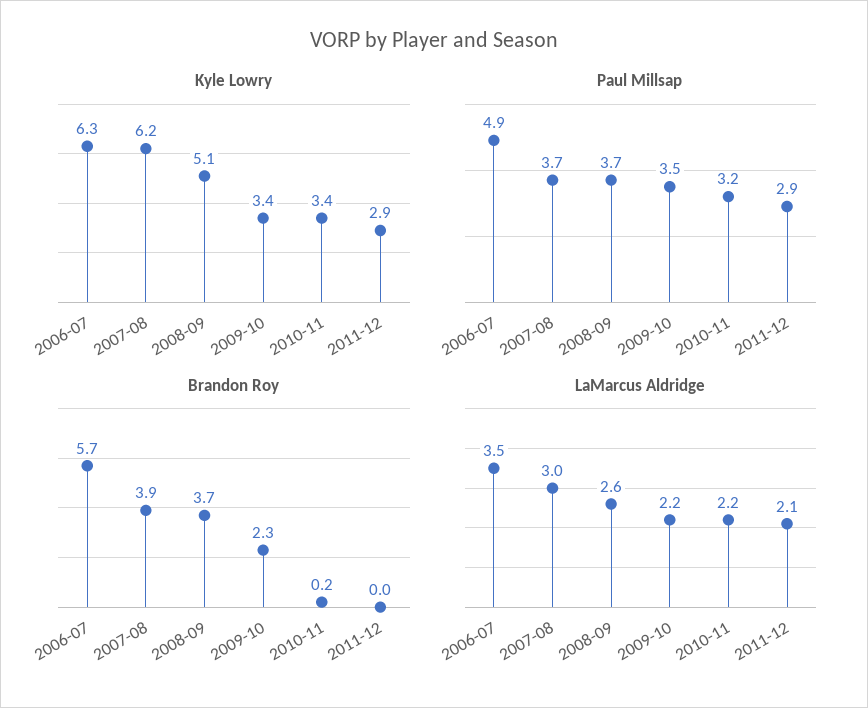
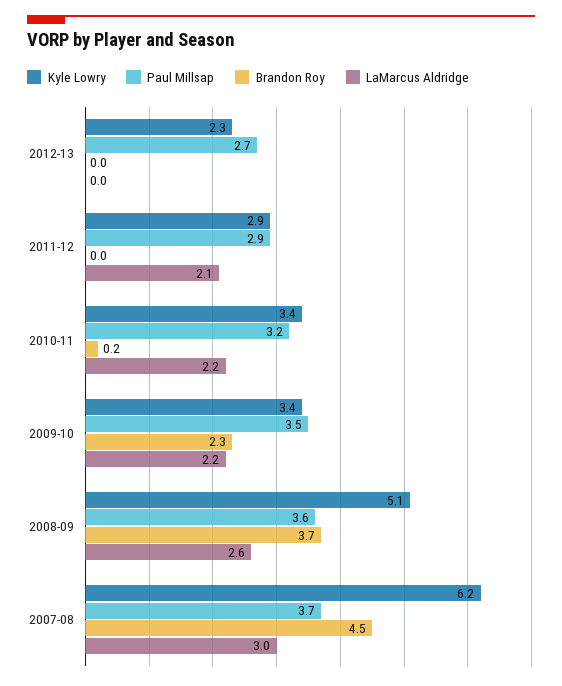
Kyle Lowry, 2006-07: 6.3 -> none
Paul Millsap, 2006-07: 4.9 -> none
Paul Millsap, 2008-09: 3.7 -> 3.6
Brandon Roy, 2006-07: 5.7 -> none
Brandon Roy, 2007-08: 3.9 -> 4.5
LaMarcus Aldridge, 2006-07: 3.5 -> none
Kyle Lowry, 2012-13: none -> 2.3
Paul Millsap, 2012-13: none -> 2.7
Brandon Roy, 2012-13: none -> 0
LaMarcus Aldridge, 2012-13: none -> 0

